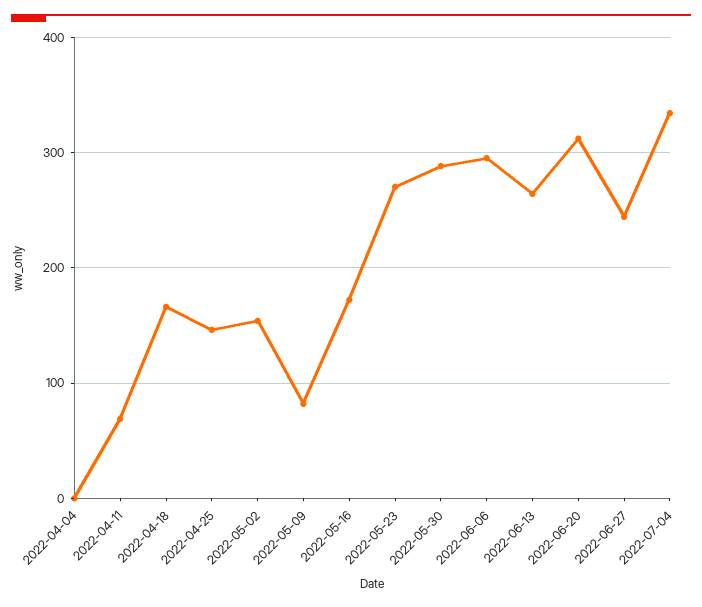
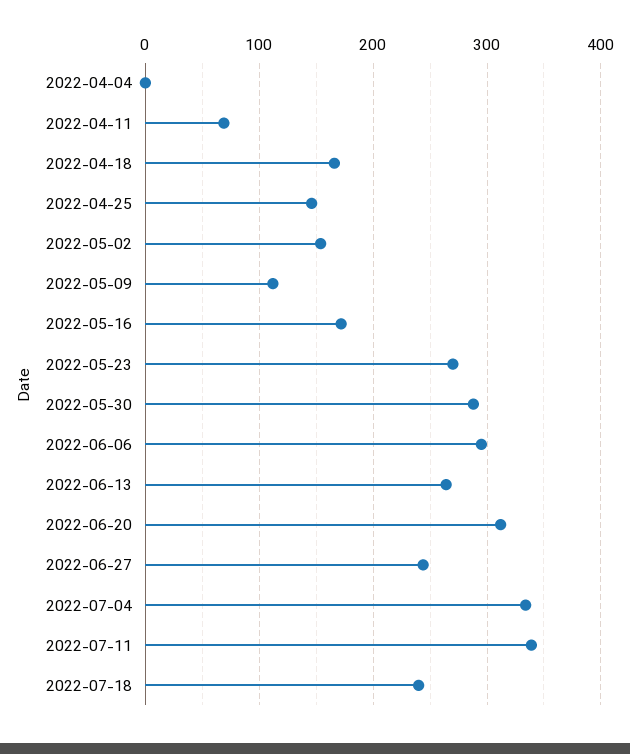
2022-05-09: 80 -> 110
2022-07-11: none -> 340
2022-07-18: none -> 240

